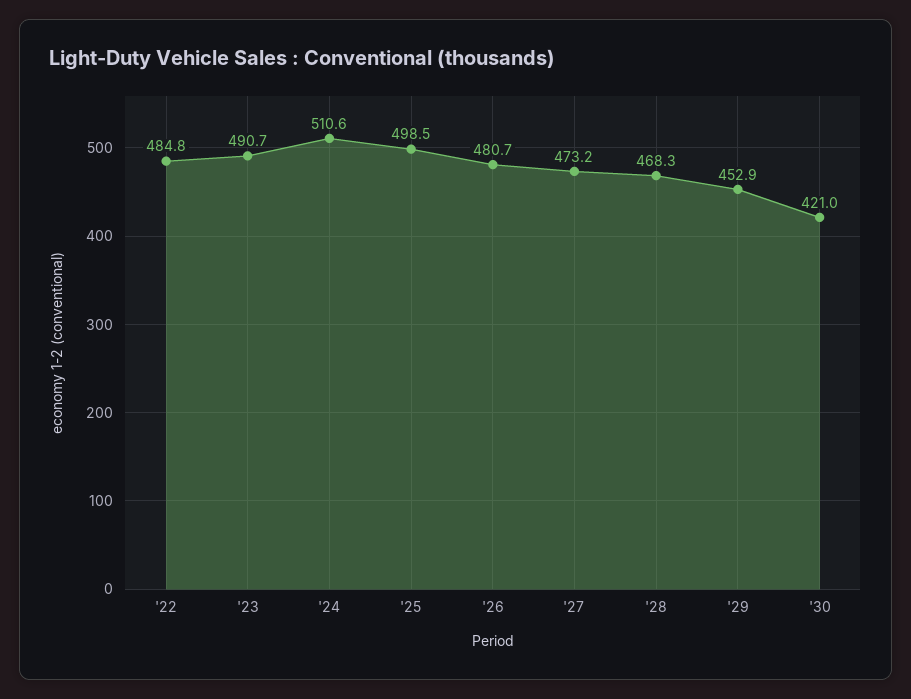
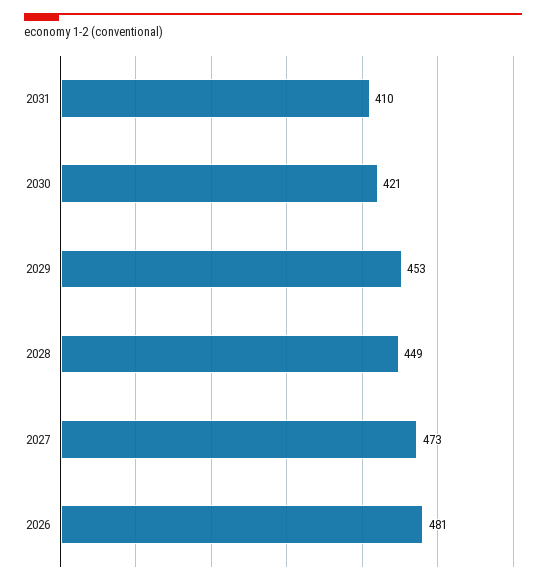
'22: 484.8 -> none
'23: 490.7 -> none
'24: 510.6 -> none
'25: 498.5 -> none
'28: 468.3 -> 449
2031: none -> 410

